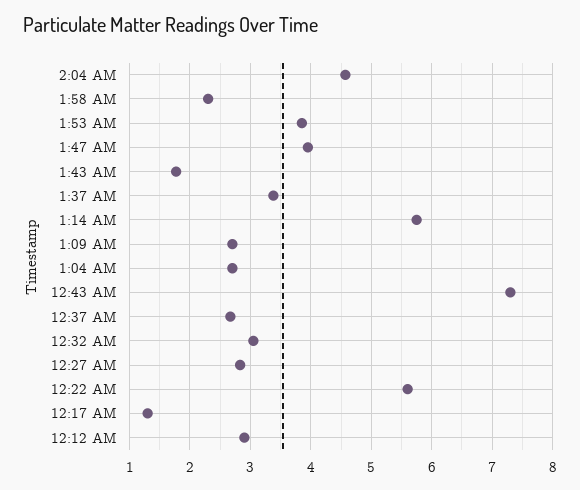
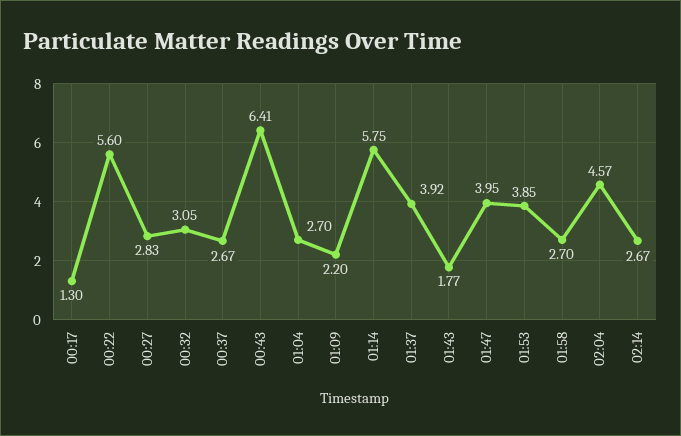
1:58 AM: 2.3 -> 2.7
1:37 AM: 3.4 -> 3.92
1:09 AM: 2.7 -> 2.2
12:43 AM: 7.3 -> 6.41
12:12 AM: 2.9 -> none
02:14: none -> 2.67

